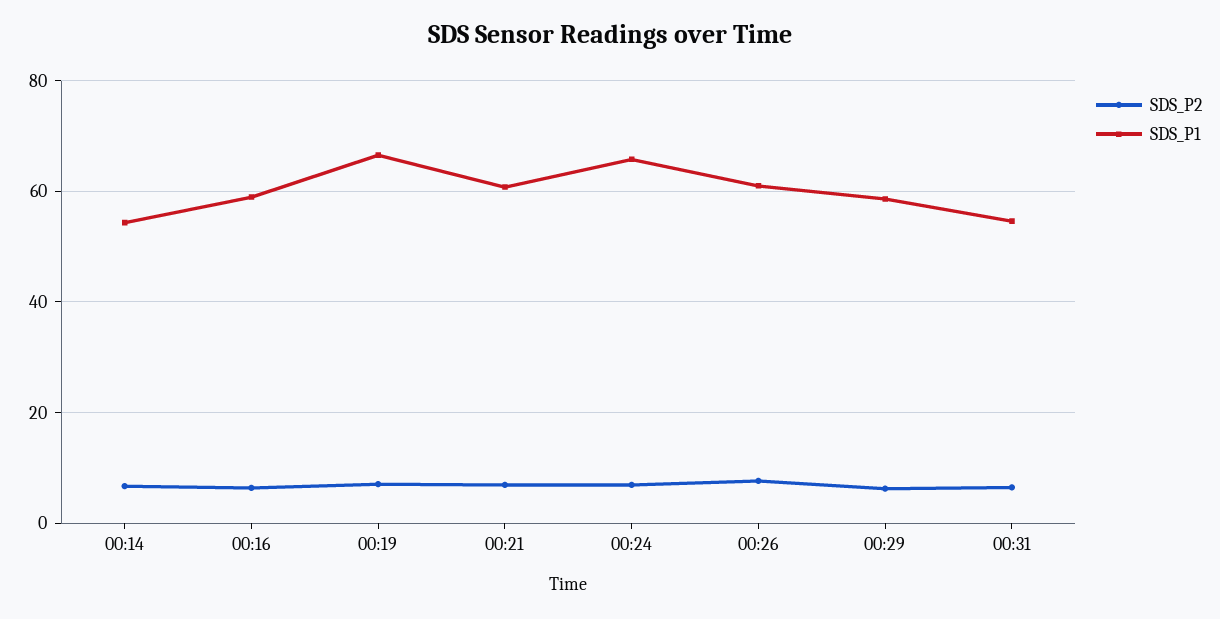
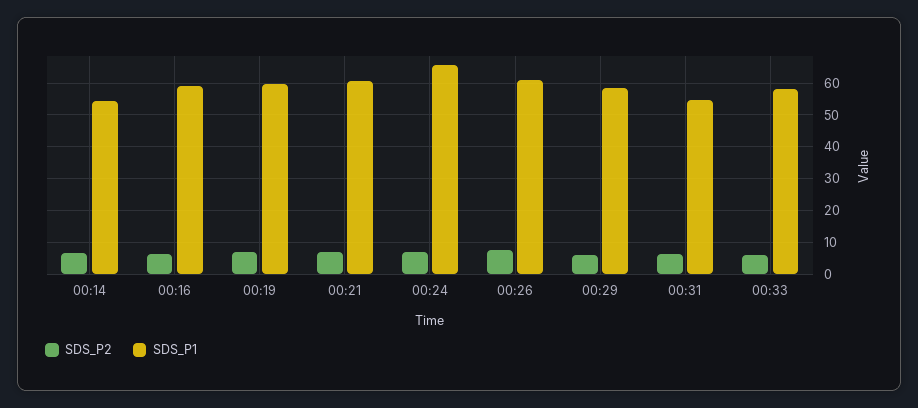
SDS_P1, 00:19: 66 -> 60
SDS_P2, 00:33: none -> 6
SDS_P1, 00:33: none -> 58

